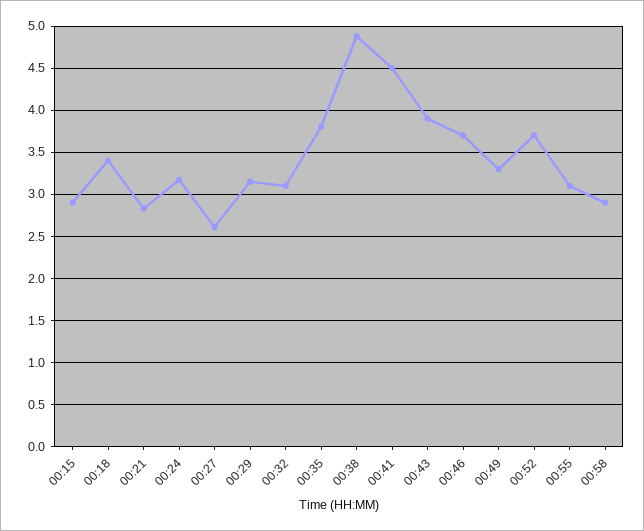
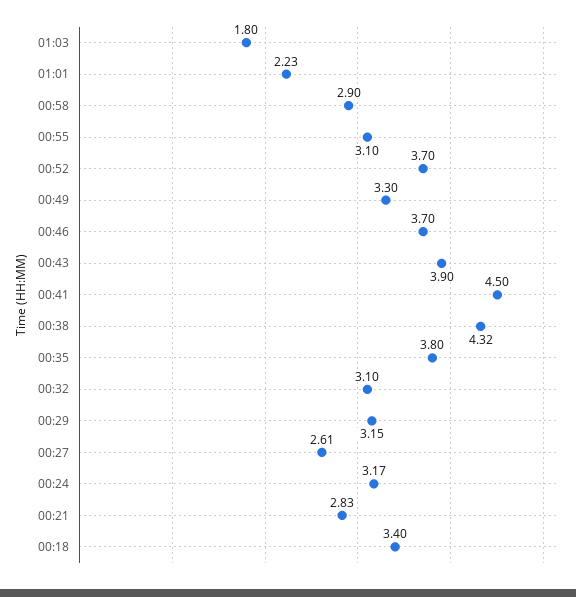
00:15: 2.9 -> none
00:38: 4.9 -> 4.32
01:03: none -> 1.8
01:01: none -> 2.23

